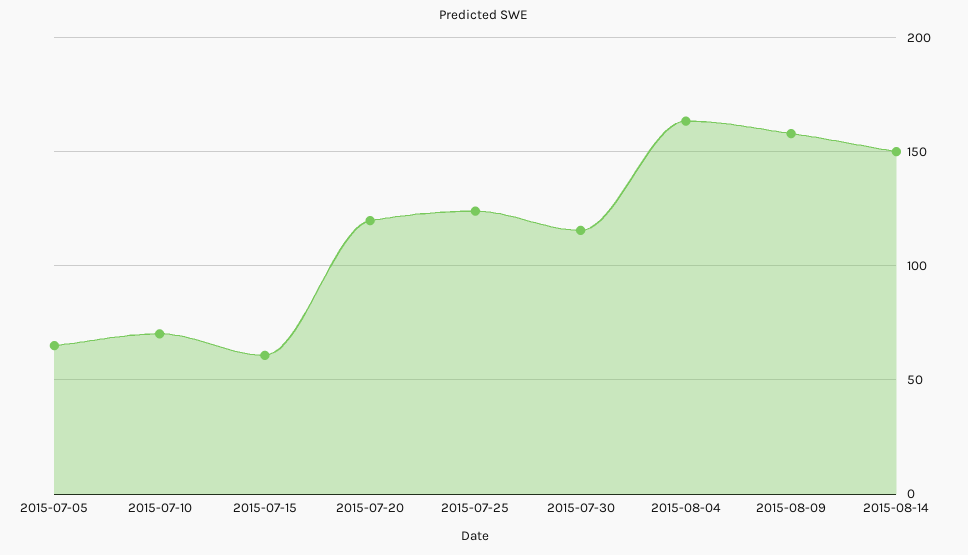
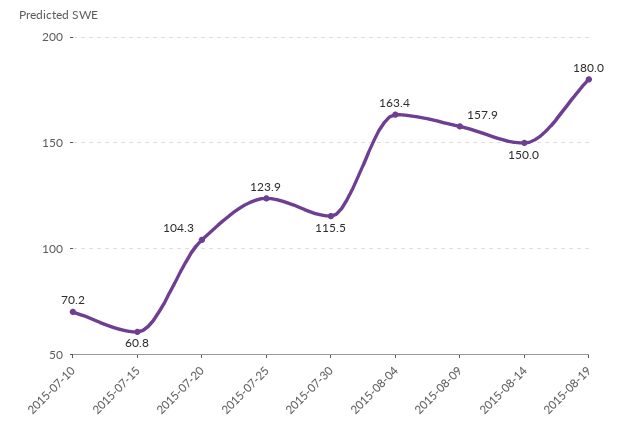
2015-07-05: 65 -> none
2015-07-20: 120 -> 104.3
2015-08-19: none -> 180

